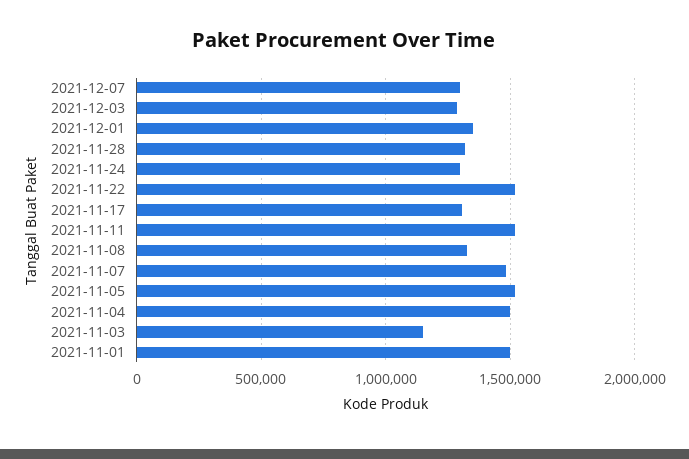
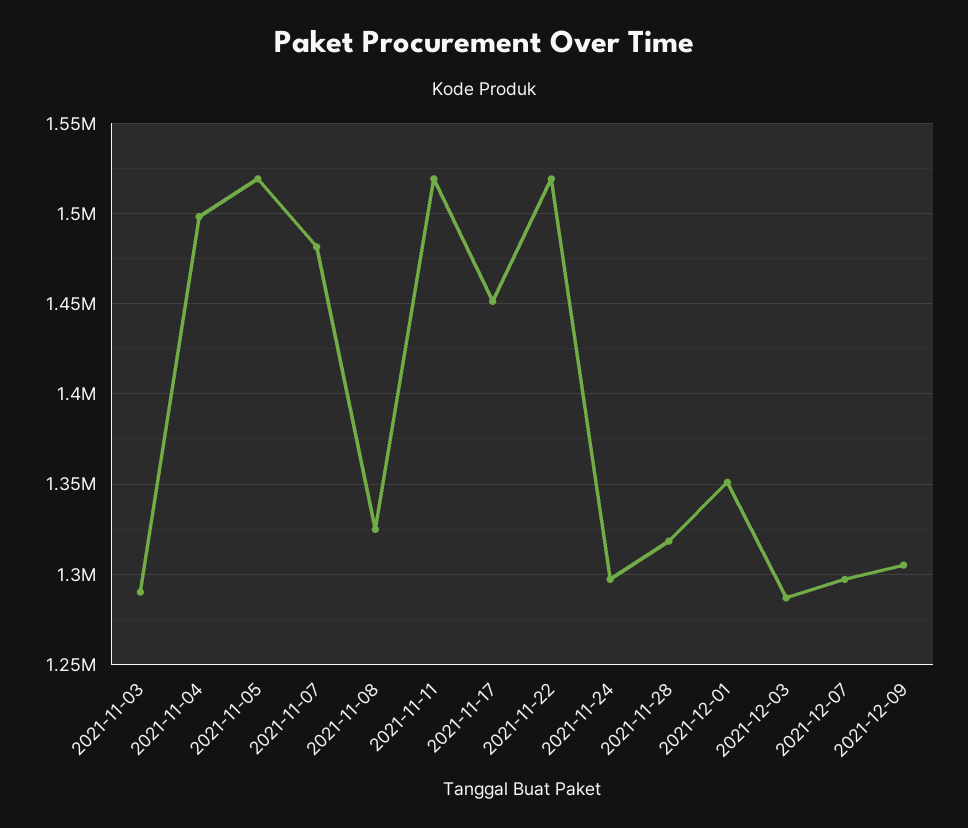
2021-11-17: 1300000 -> 1450000
2021-11-03: 1150000 -> 1290000
2021-11-01: 1500000 -> none
2021-12-09: none -> 1305000

